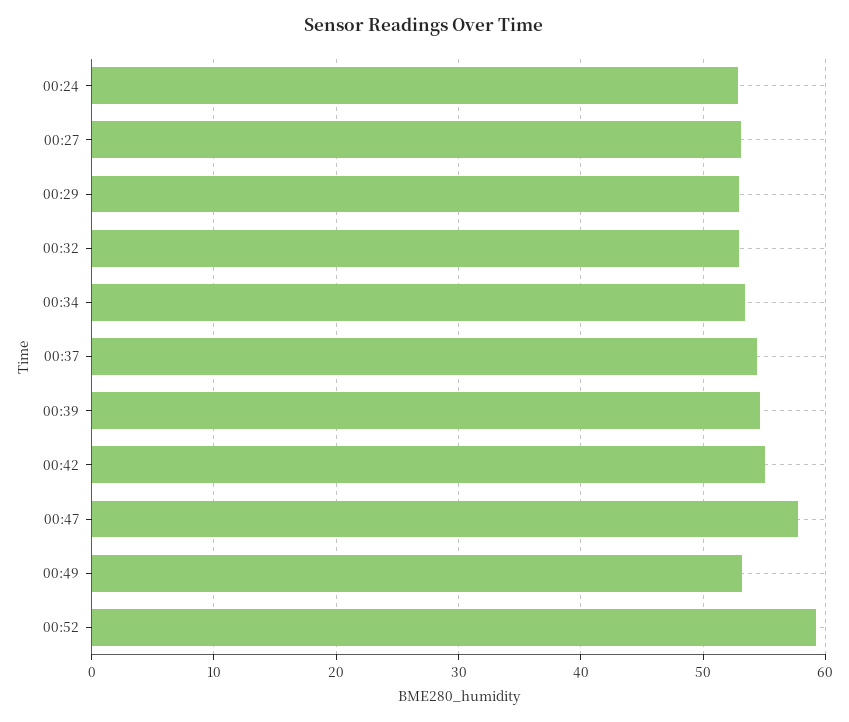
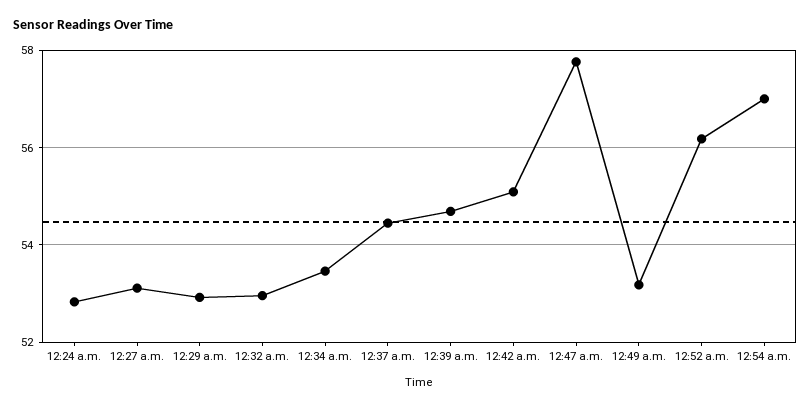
00:52: 59 -> 56.2
12:54 a.m.: none -> 57

